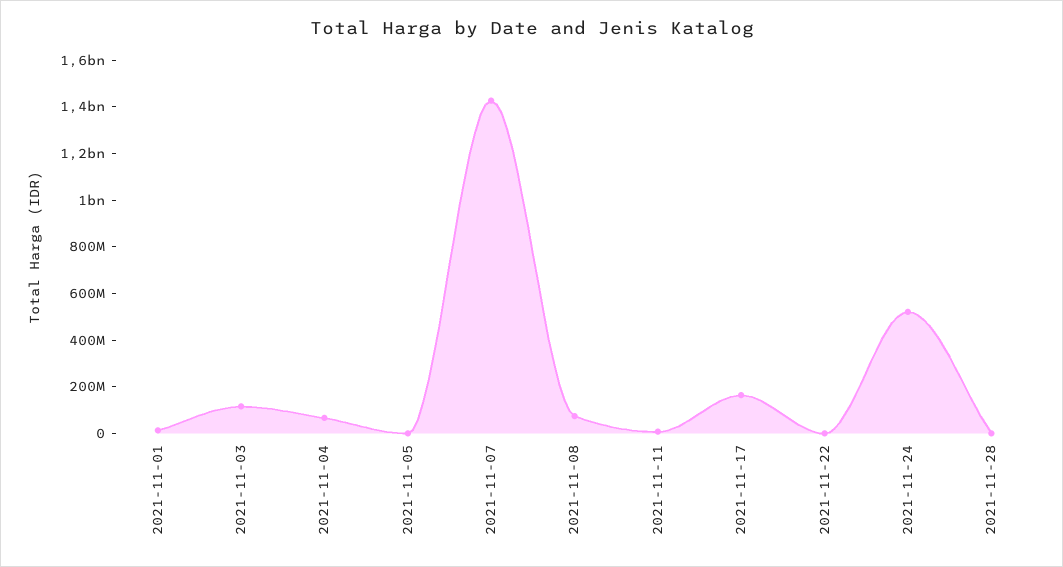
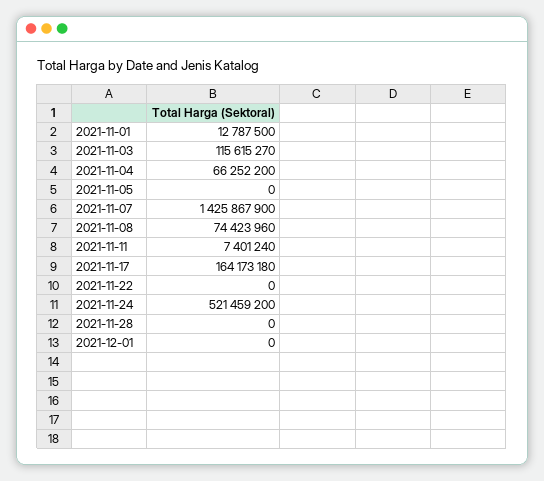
2021-12-01: none -> 0

